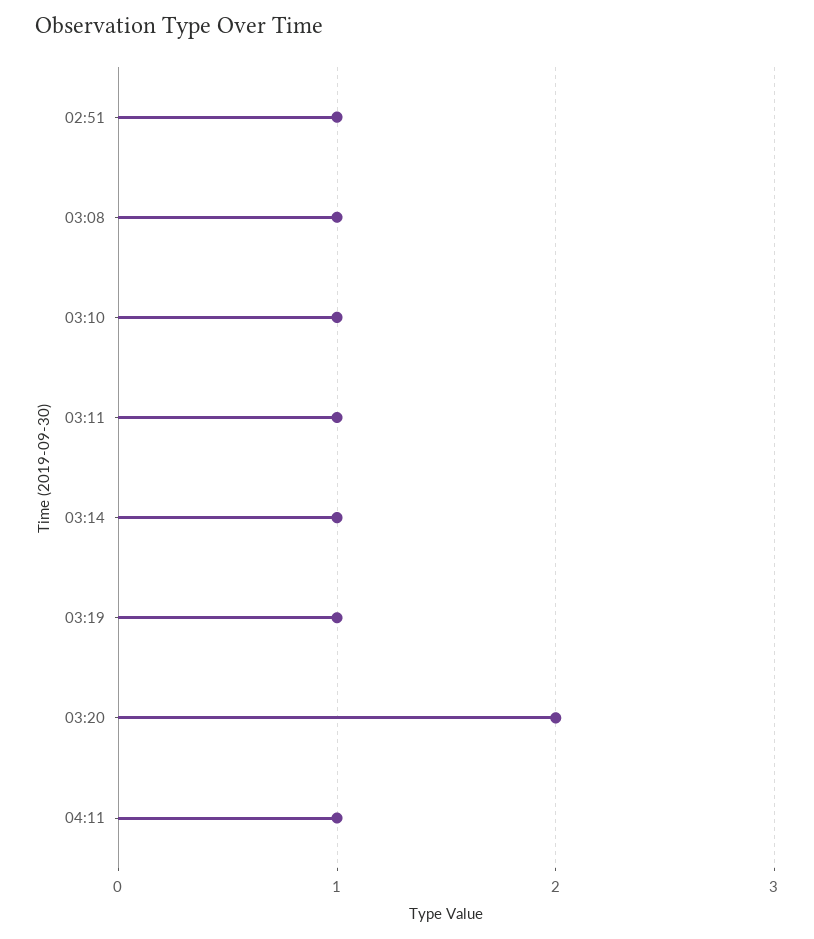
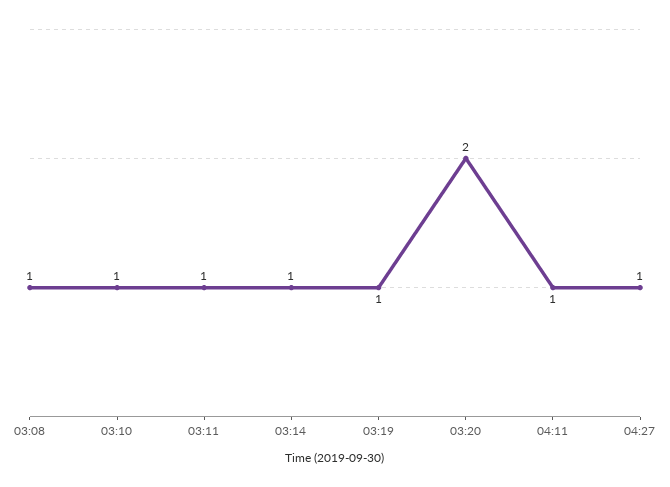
02:51: 1 -> none
04:27: none -> 1

